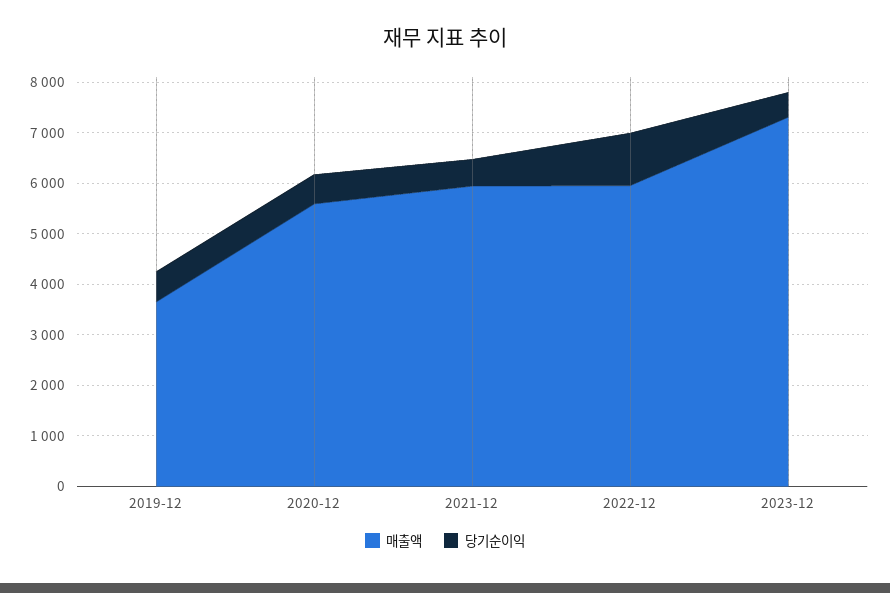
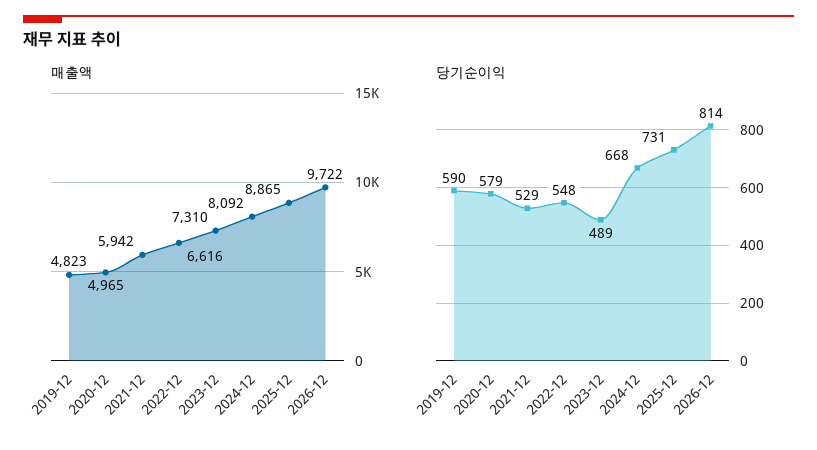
매출액, 2019-12: 3600 -> 4823
매출액, 2020-12: 5600 -> 4965
매출액, 2022-12: 6000 -> 6616
당기순이익, 2022-12: 1000 -> 548
매출액, 2024-12: none -> 8092
매출액, 2025-12: none -> 8865
매출액, 2026-12: none -> 9722
당기순이익, 2024-12: none -> 668
당기순이익, 2025-12: none -> 731
당기순이익, 2026-12: none -> 814

